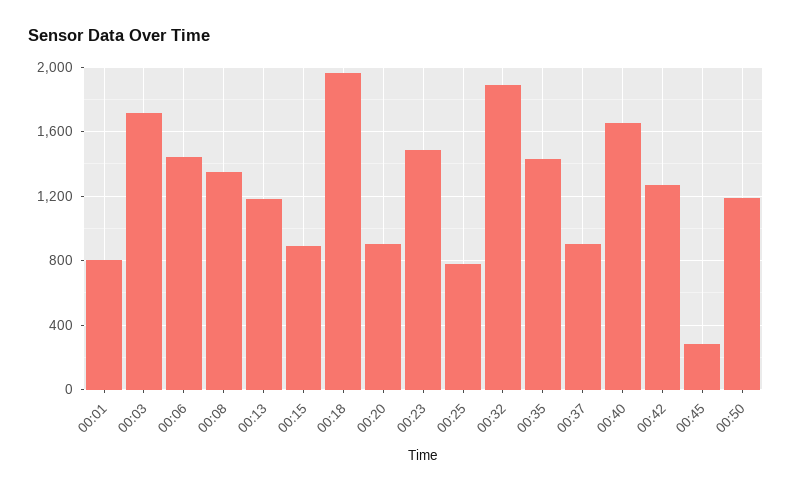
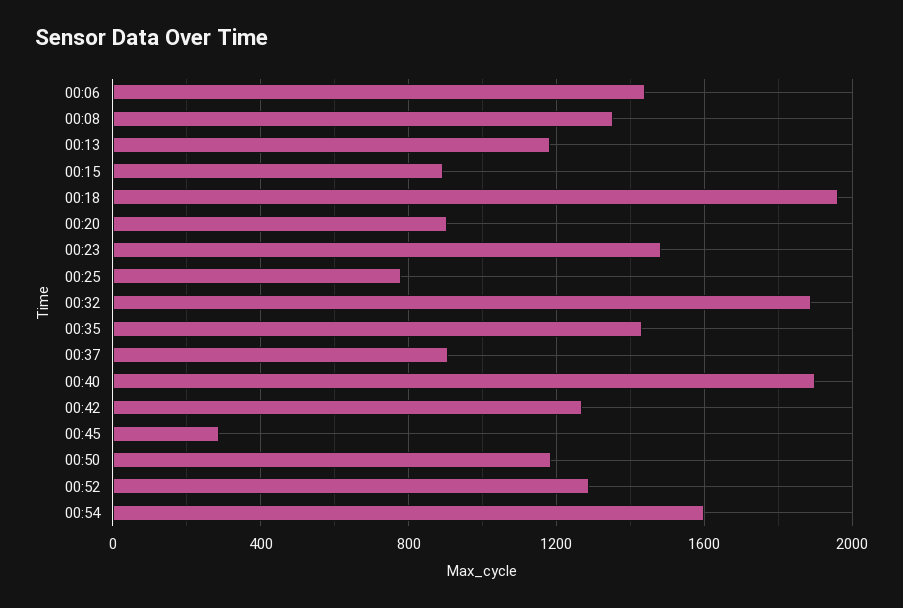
00:01: 800 -> none
00:03: 1700 -> none
00:40: 1650 -> 1900
00:52: none -> 1300
00:54: none -> 1600

